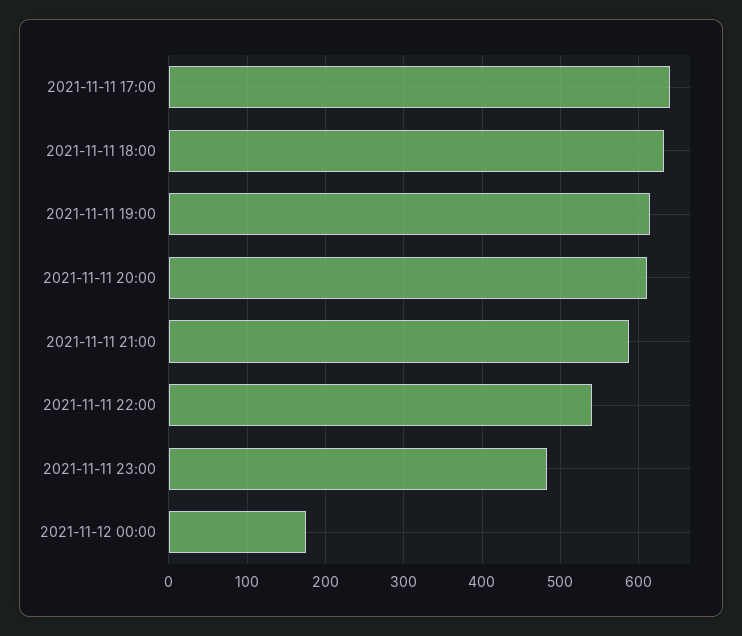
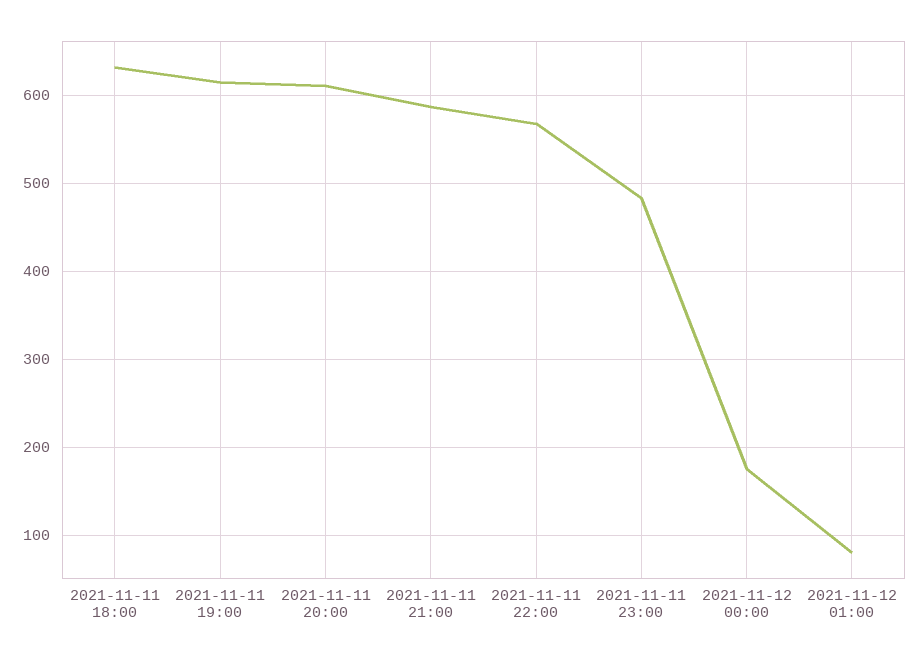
2021-11-11 17:00: 640 -> none
2021-11-11 22:00: 540 -> 570
2021-11-12 01:00: none -> 80

